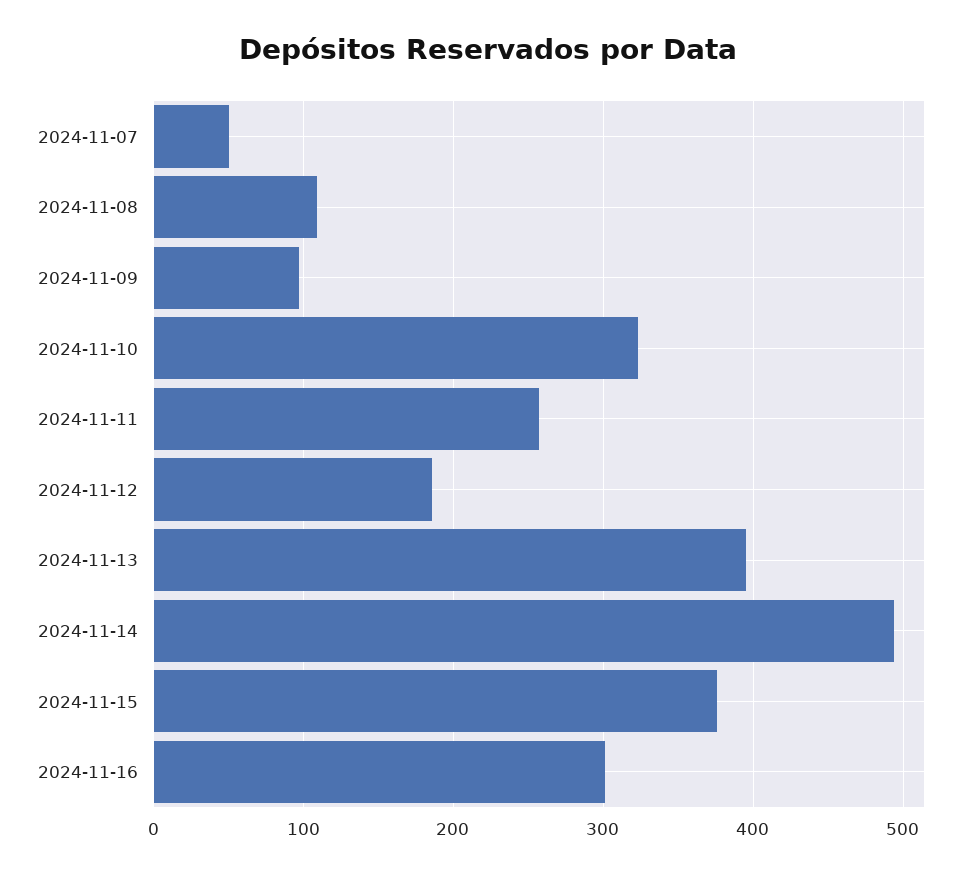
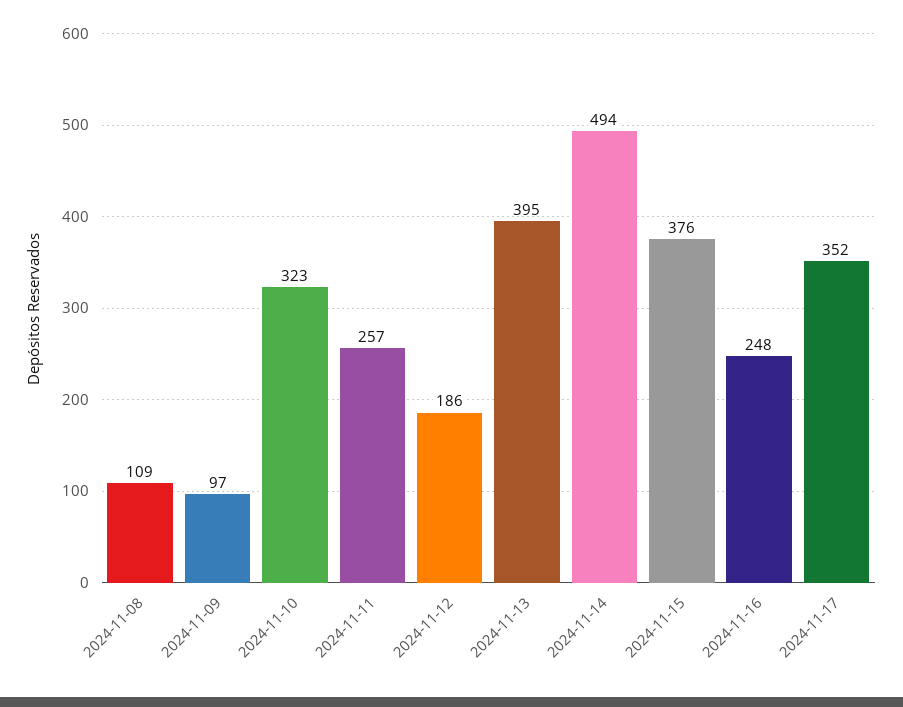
2024-11-07: 50 -> none
2024-11-16: 300 -> 248
2024-11-17: none -> 352

